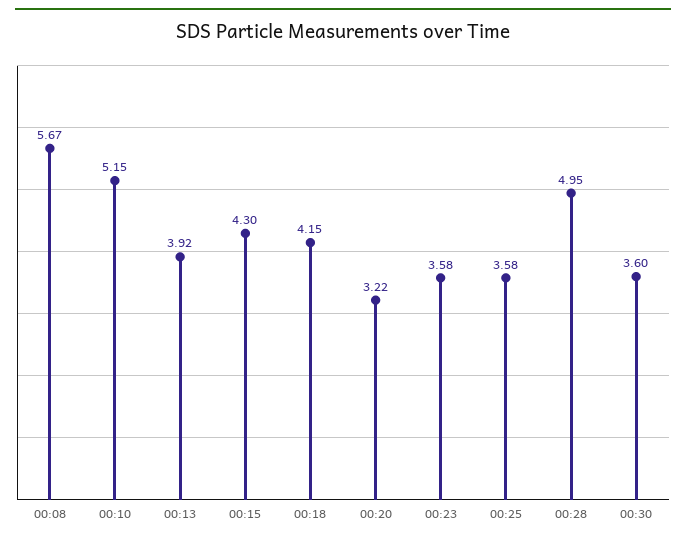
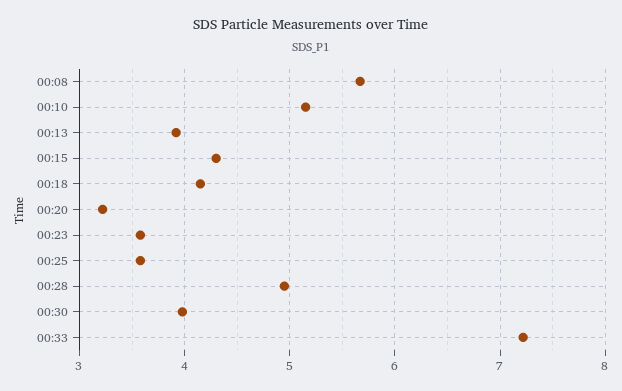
00:30: 3.6 -> 4
00:33: none -> 7.2

